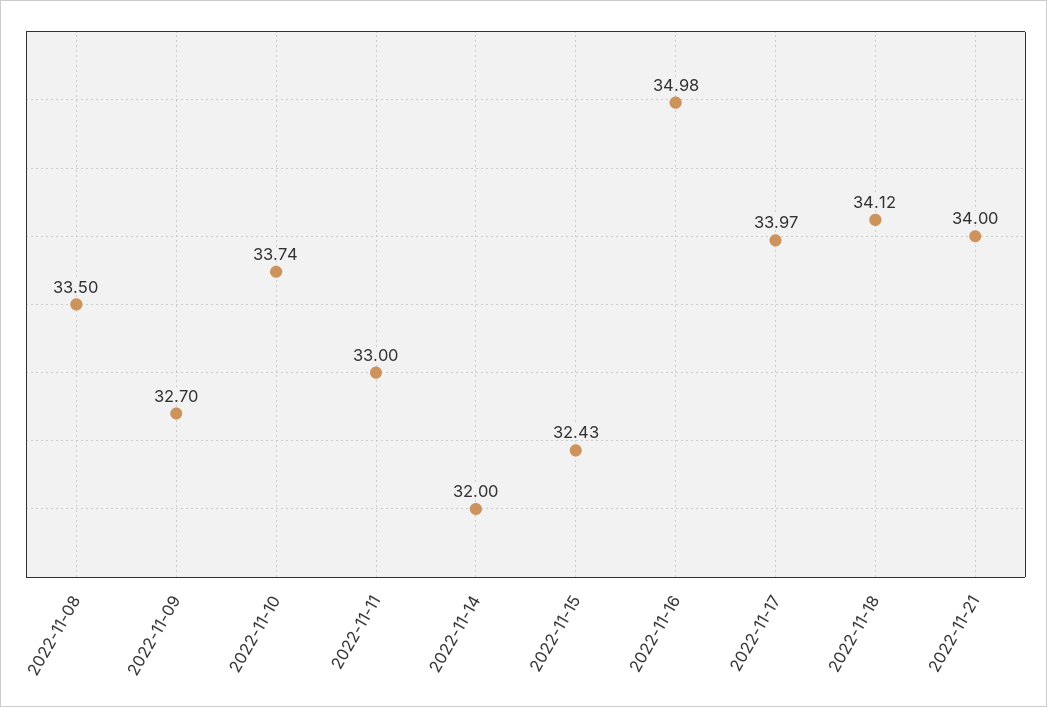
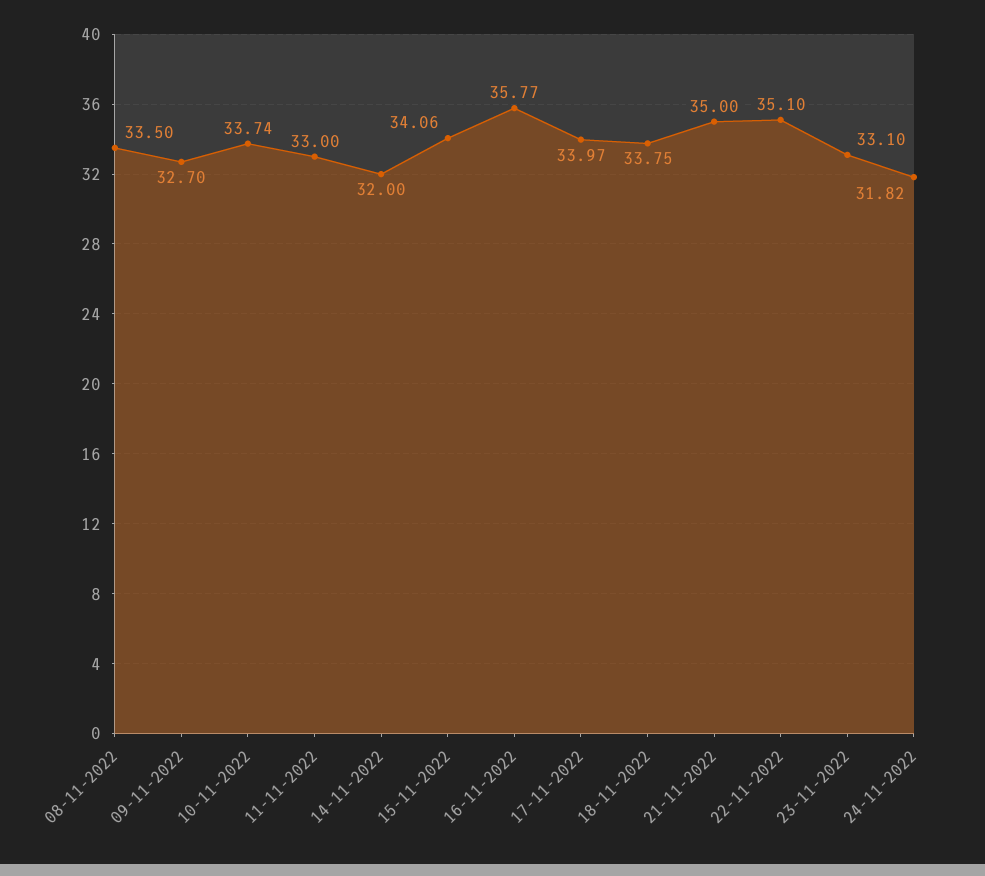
2022-11-15: 32.43 -> 34.06
2022-11-16: 34.98 -> 35.77
2022-11-18: 34.12 -> 33.75
2022-11-21: 34 -> 35
22-11-2022: none -> 35.1
23-11-2022: none -> 33.1
24-11-2022: none -> 31.82

